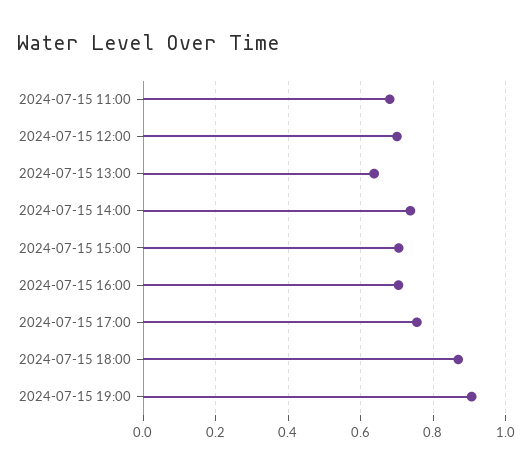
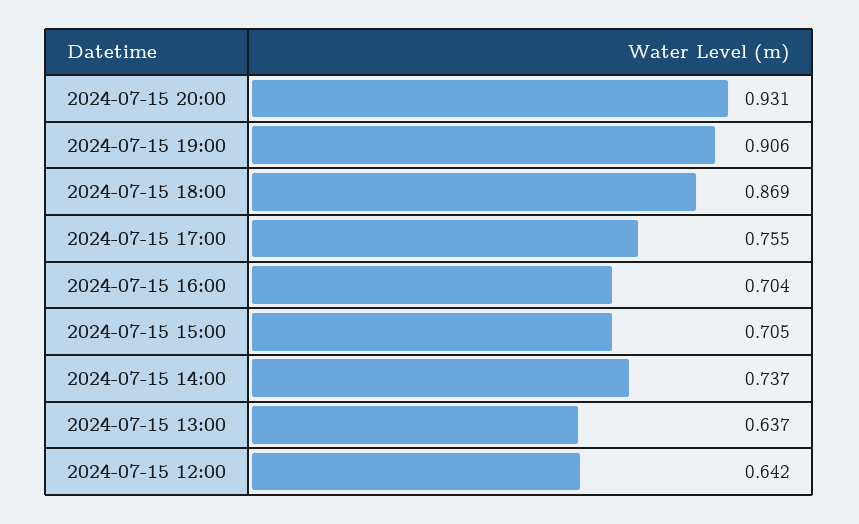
2024-07-15 11:00: 0.68 -> none
2024-07-15 12:00: 0.7 -> 0.642
2024-07-15 20:00: none -> 0.931

